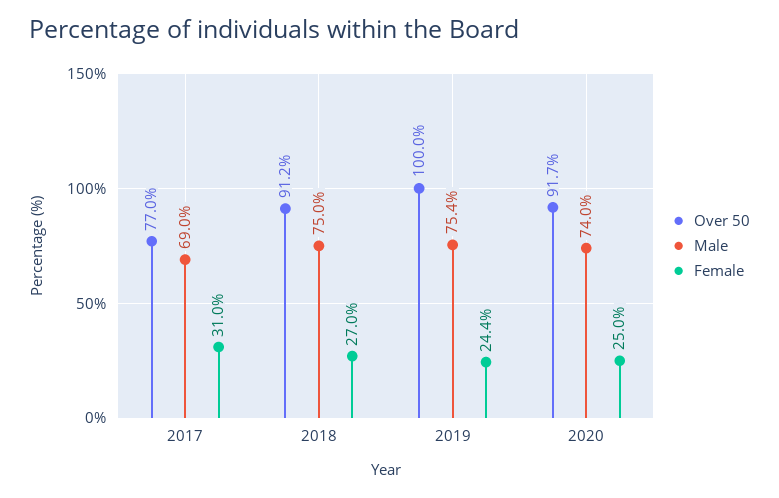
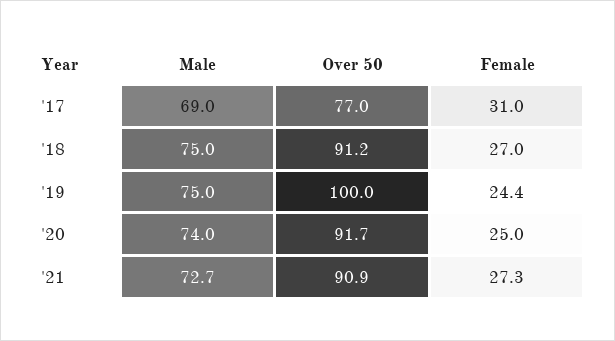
Male, 2019: 75.4 -> 75
Male, '21: none -> 72.7
Over 50, '21: none -> 90.9
Female, '21: none -> 27.3

